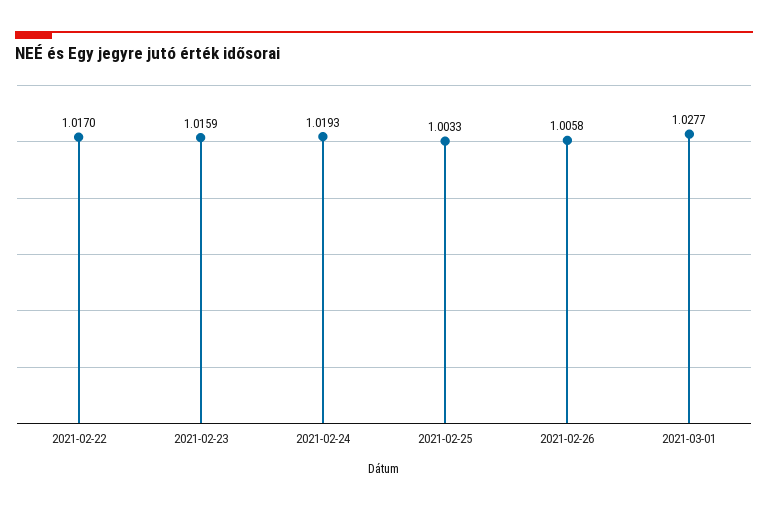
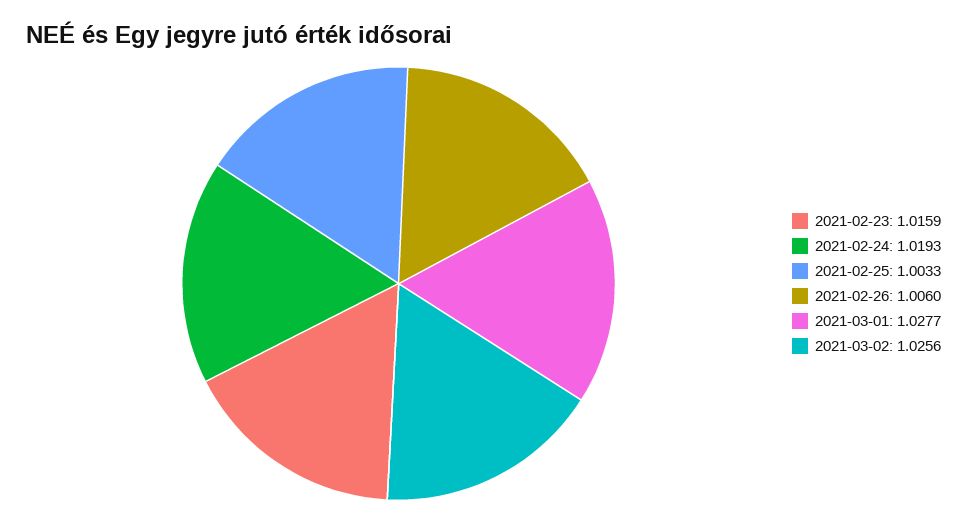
2021-02-22: 1.017 -> none
2021-02-26: 1.0058 -> 1.006
2021-03-02: none -> 1.0256

